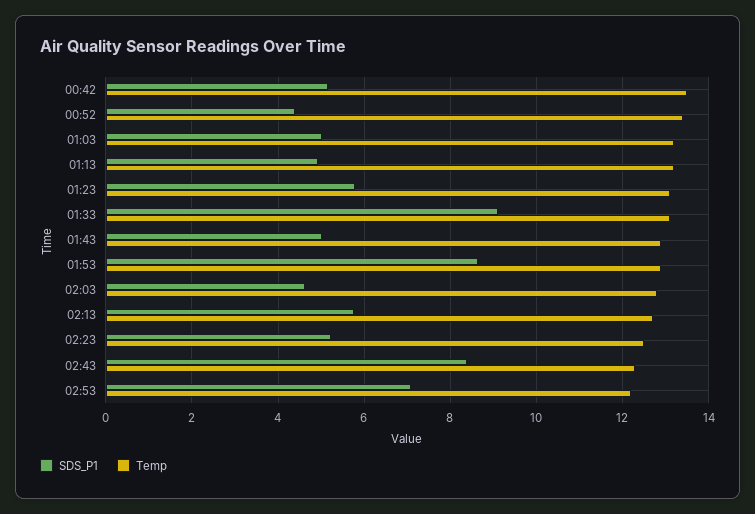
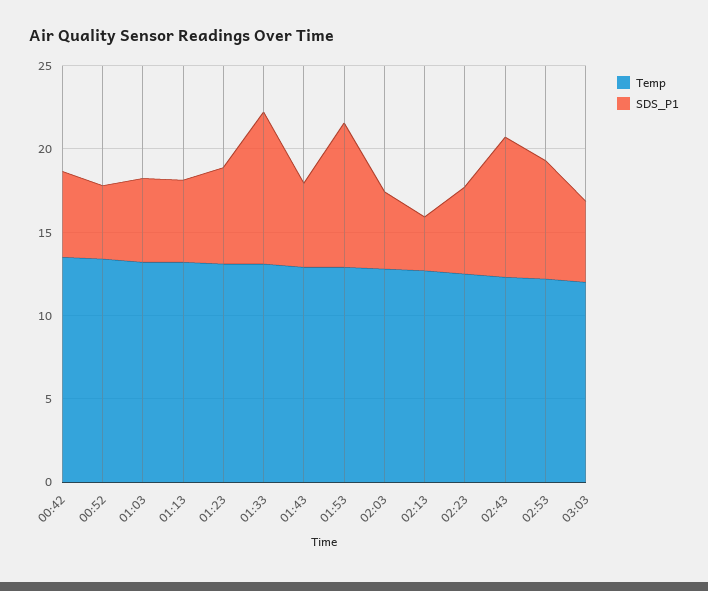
SDS_P1, 02:13: 5.8 -> 3
Temp, 03:03: none -> 12
SDS_P1, 03:03: none -> 5

